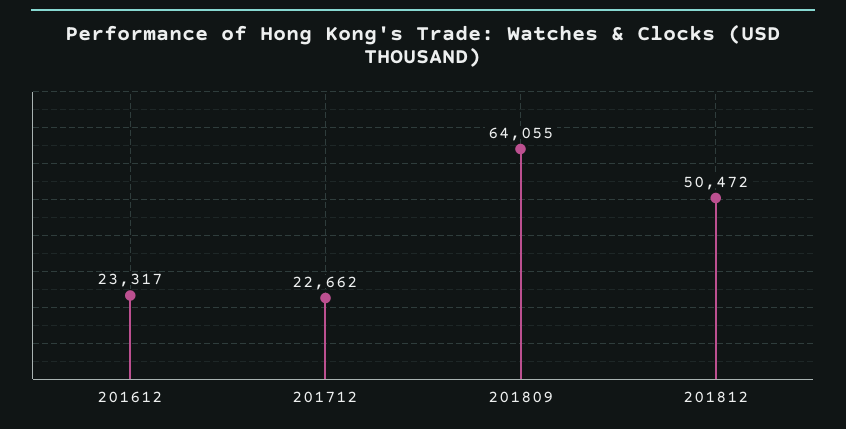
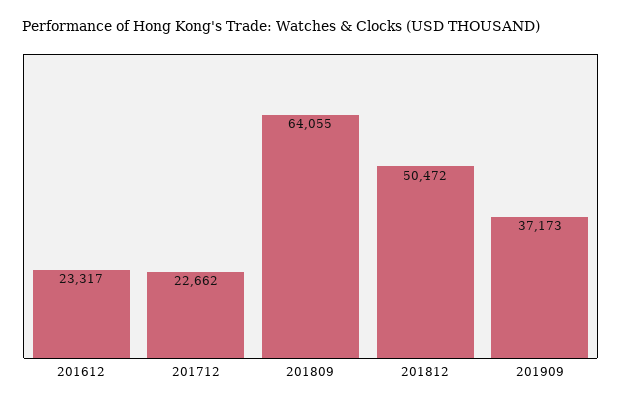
201909: none -> 37173

